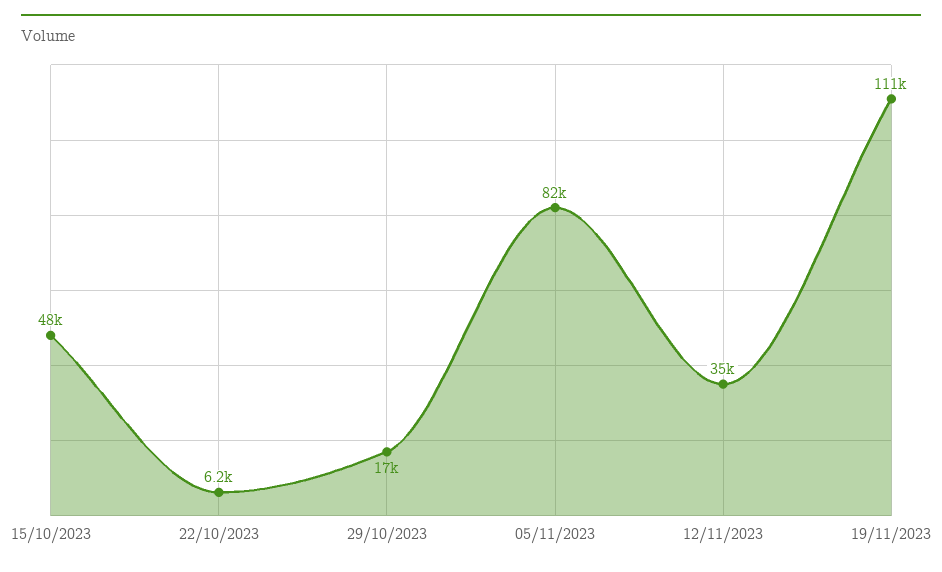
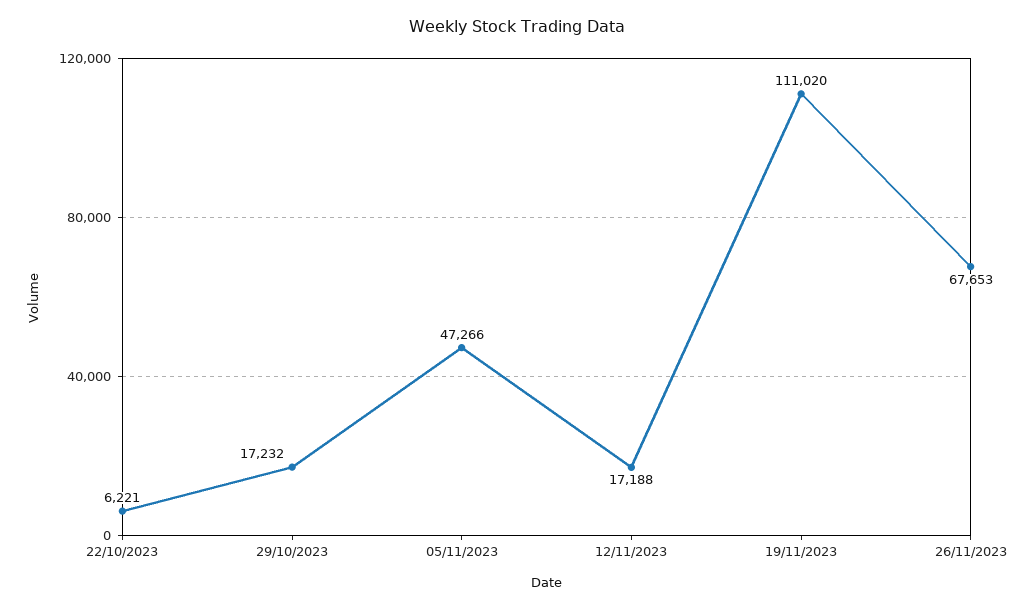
15/10/2023: 48000 -> none
05/11/2023: 82000 -> 47266
12/11/2023: 35000 -> 17188
26/11/2023: none -> 67653

